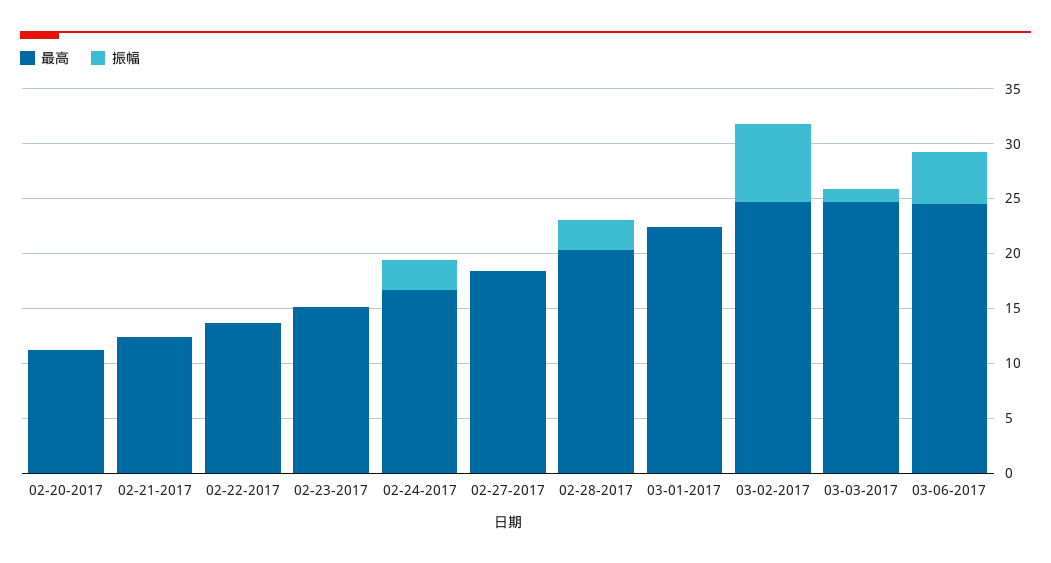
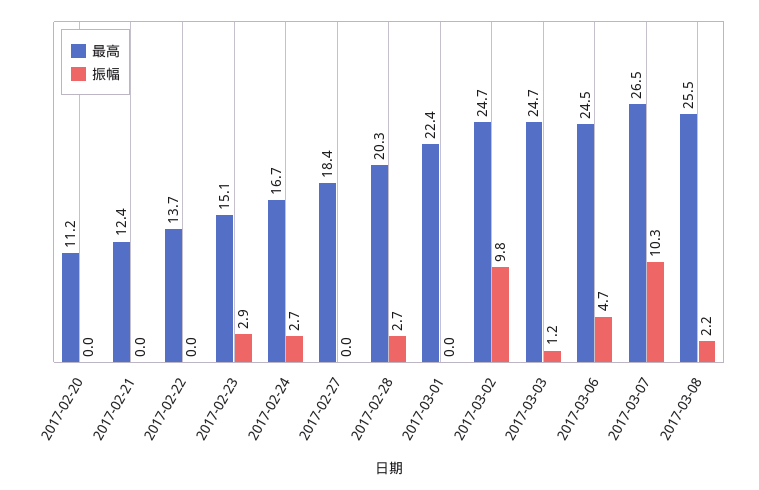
振幅, 02-23-2017: 0 -> 2.9
振幅, 03-02-2017: 7 -> 9.8
最高, 2017-03-07: none -> 26.5
振幅, 2017-03-07: none -> 10.3
最高, 2017-03-08: none -> 25.5
振幅, 2017-03-08: none -> 2.2

